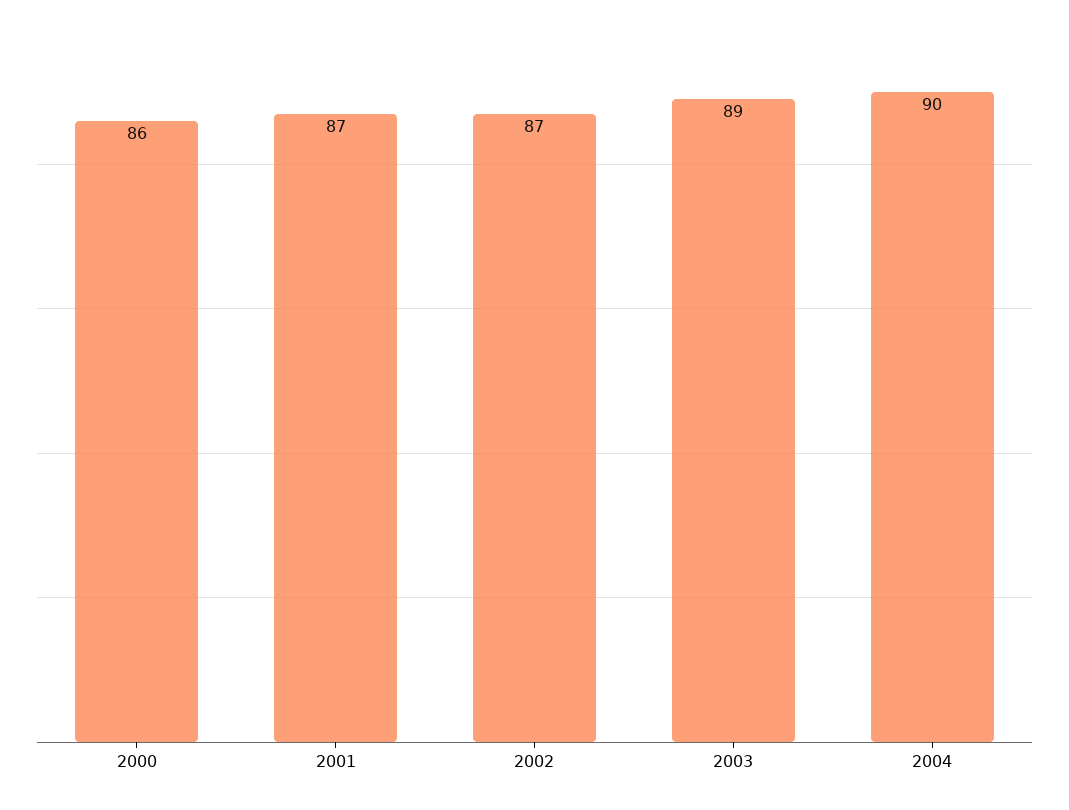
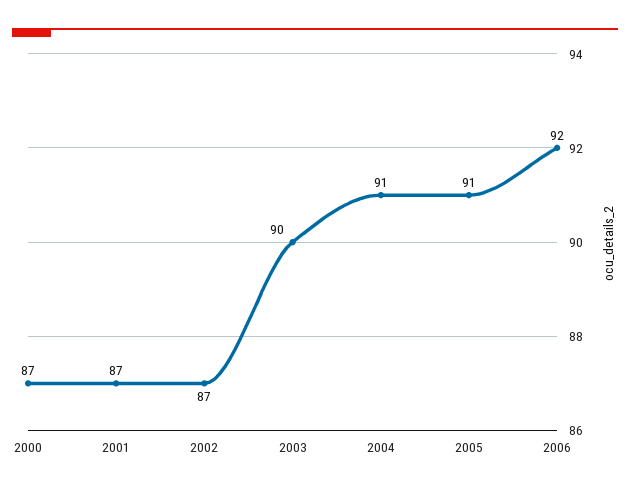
2000: 86 -> 87
2003: 89 -> 90
2004: 90 -> 91
2005: none -> 91
2006: none -> 92

